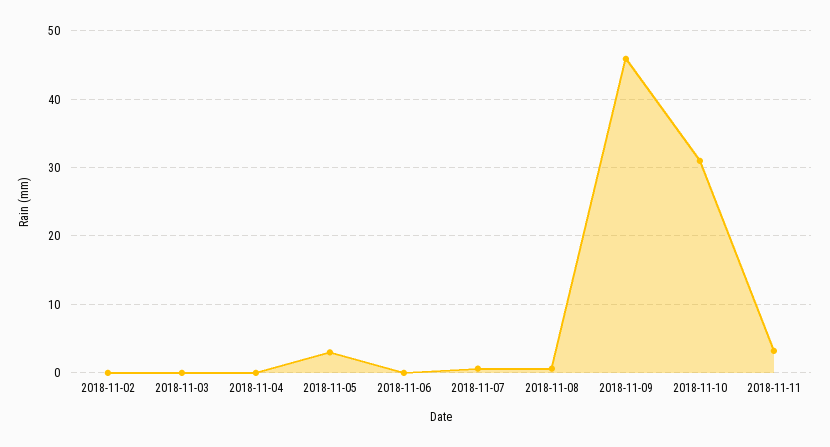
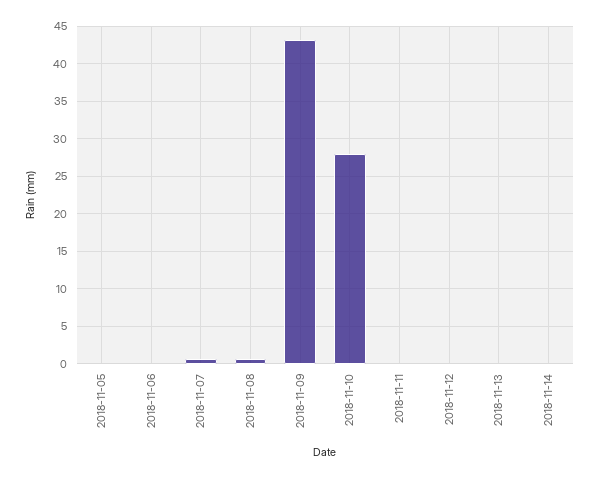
2018-11-02: 0 -> none
2018-11-03: 0 -> none
2018-11-04: 0 -> none
2018-11-05: 3 -> 0
2018-11-09: 46 -> 43
2018-11-10: 31 -> 28
2018-11-11: 3 -> 0
2018-11-12: none -> 0
2018-11-13: none -> 0
2018-11-14: none -> 0

